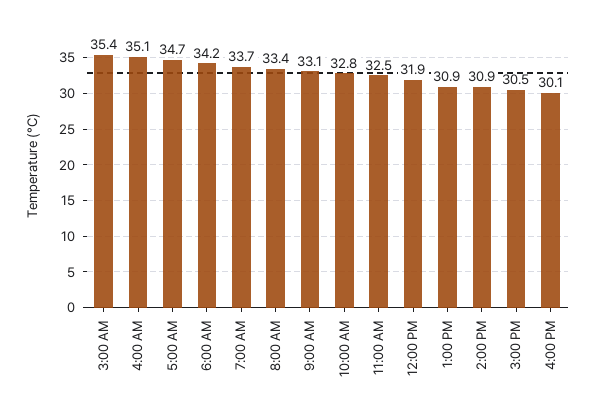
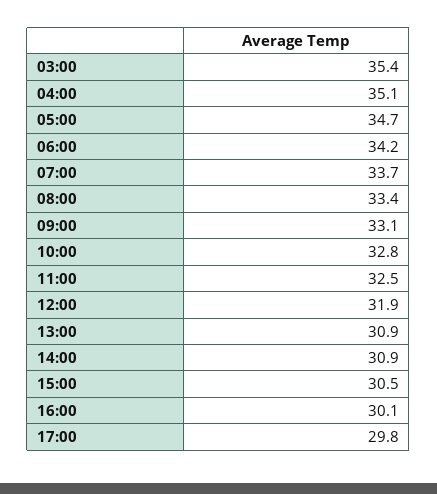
17:00: none -> 29.8

